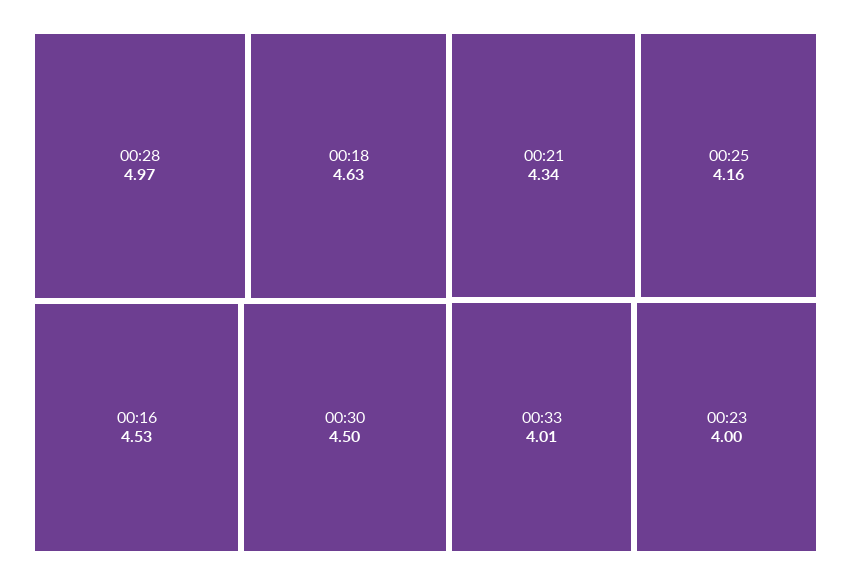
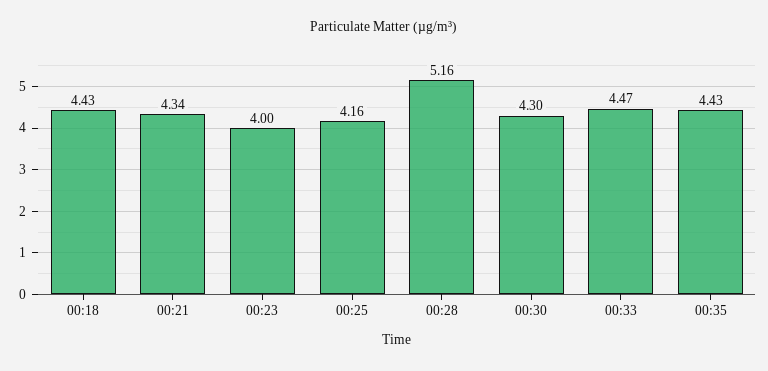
00:28: 4.97 -> 5.16
00:18: 4.63 -> 4.43
00:16: 4.53 -> none
00:30: 4.5 -> 4.3
00:33: 4.01 -> 4.47
00:35: none -> 4.43

